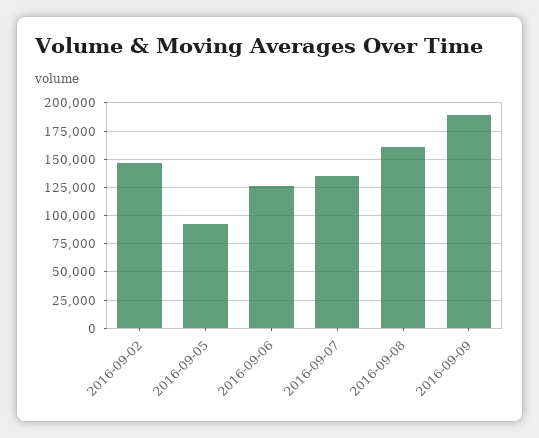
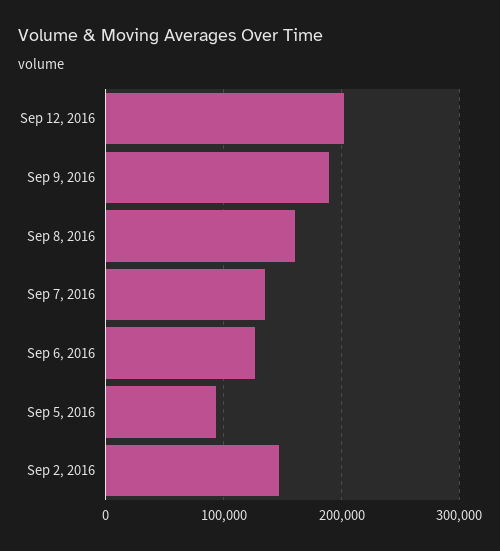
Sep 12, 2016: none -> 200000

